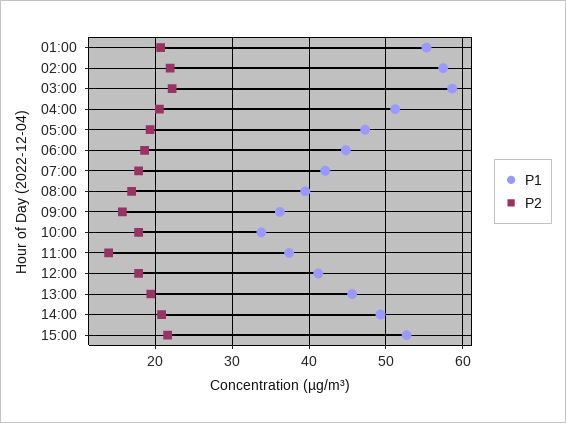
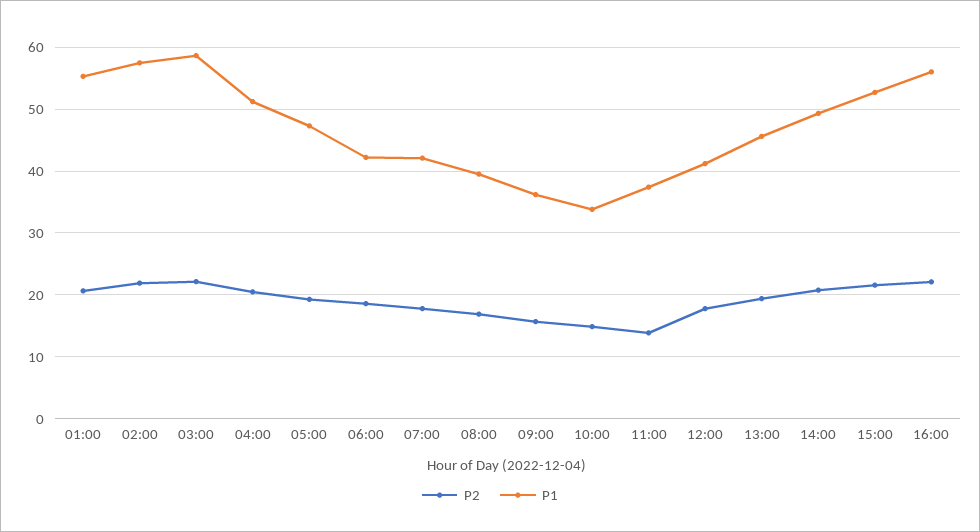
P1, 06:00: 45 -> 42
P2, 10:00: 18 -> 15
P2, 16:00: none -> 22
P1, 16:00: none -> 56

